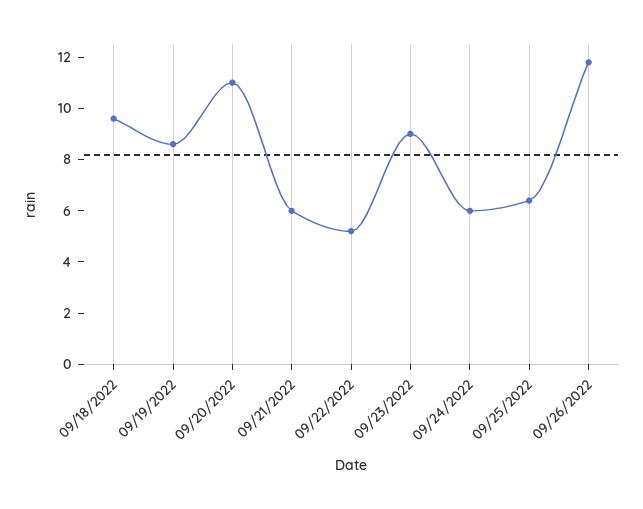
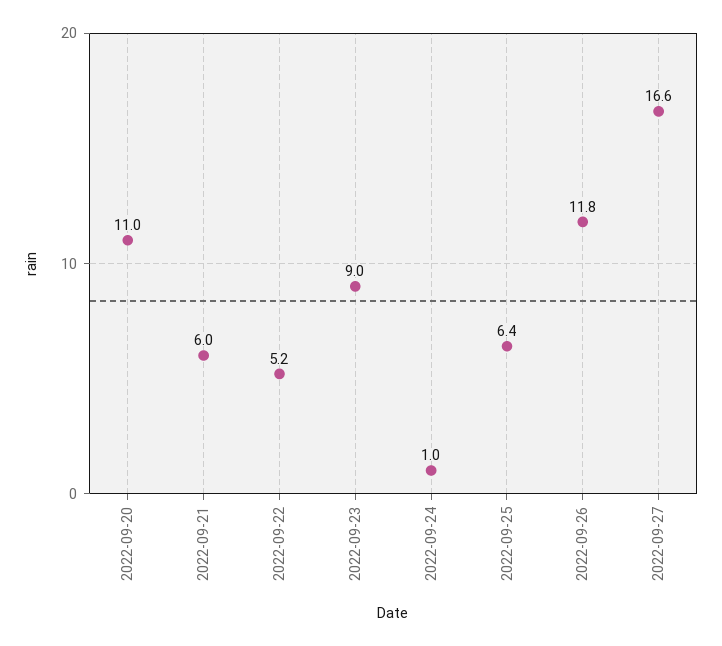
09/18/2022: 9.5 -> none
09/19/2022: 8.5 -> none
09/24/2022: 6 -> 1
2022-09-27: none -> 16.6

